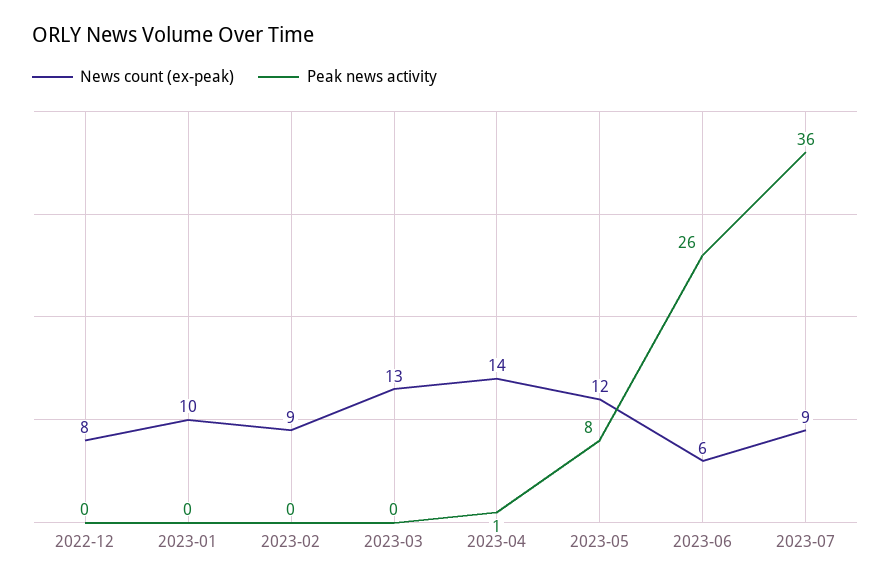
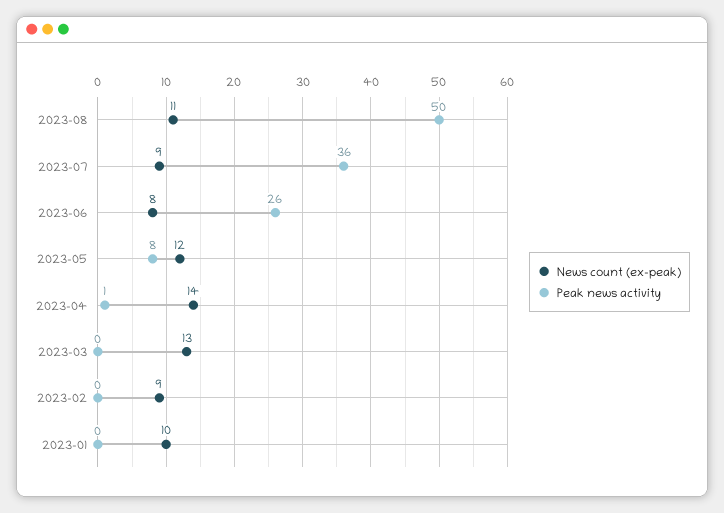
News count (ex-peak), 2022-12: 8 -> none
Peak news activity, 2022-12: 0 -> none
News count (ex-peak), 2023-06: 6 -> 8
News count (ex-peak), 2023-08: none -> 11
Peak news activity, 2023-08: none -> 50

